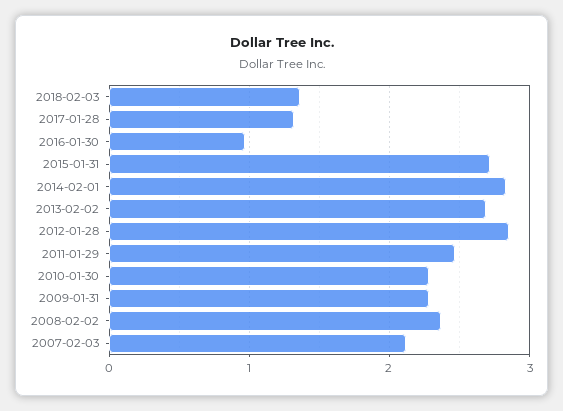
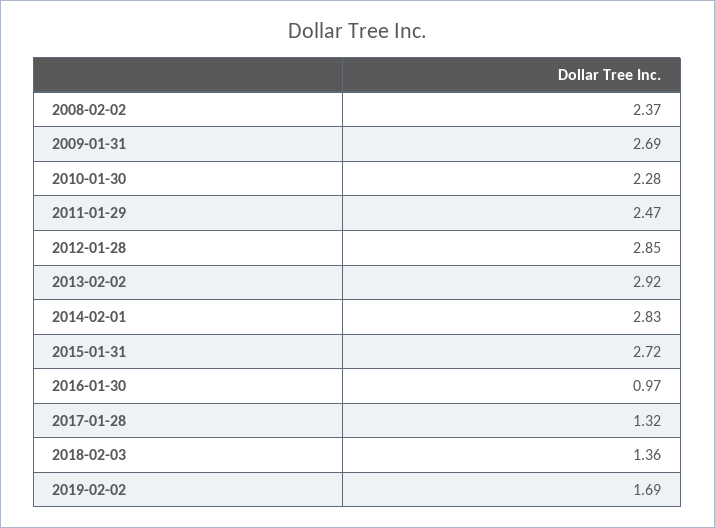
2013-02-02: 2.7 -> 2.92
2009-01-31: 2.3 -> 2.69
2007-02-03: 2.1 -> none
2019-02-02: none -> 1.69

